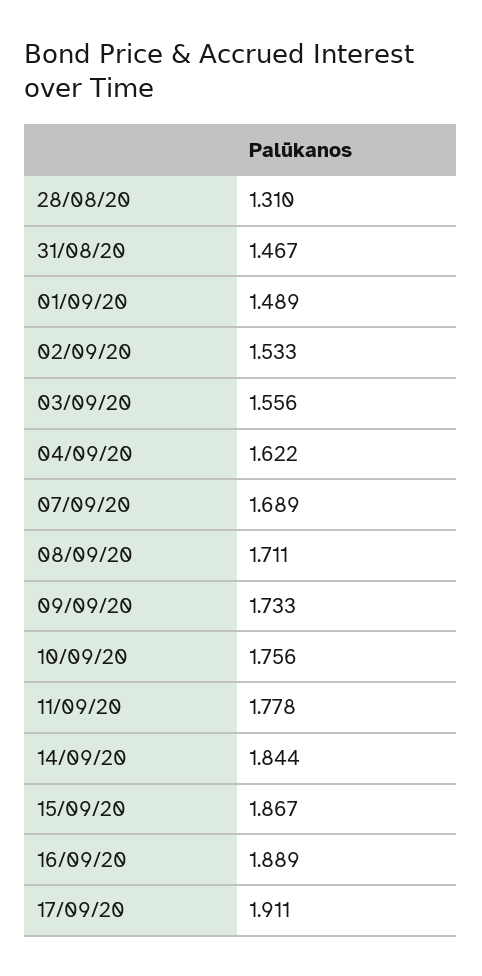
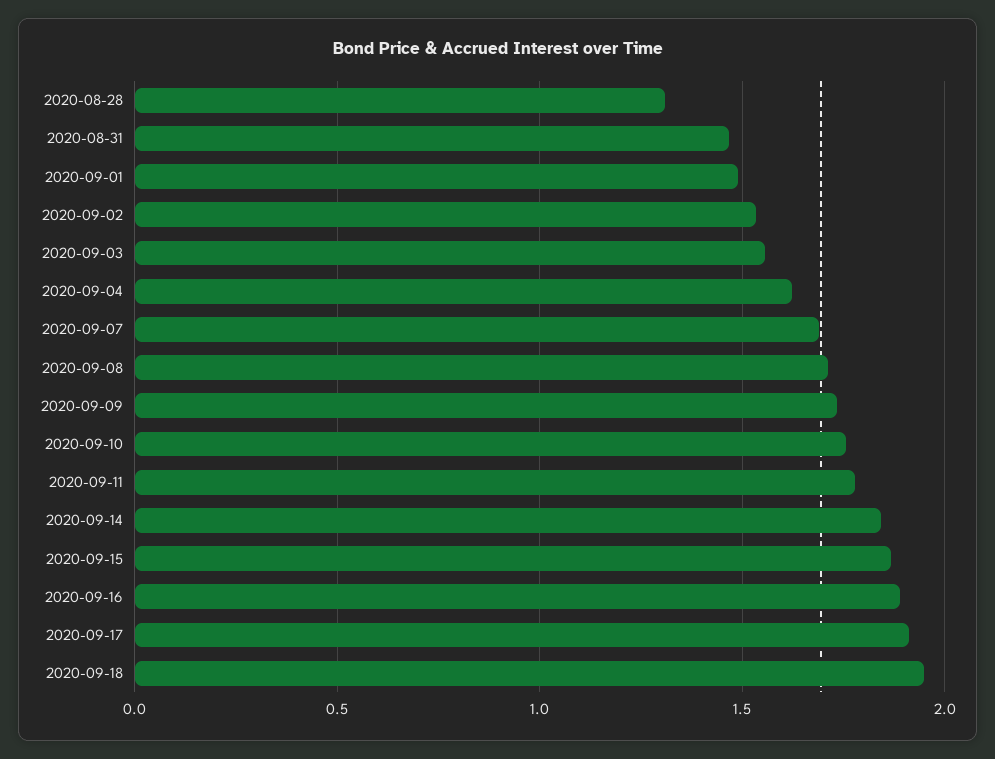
2020-09-18: none -> 1.95

